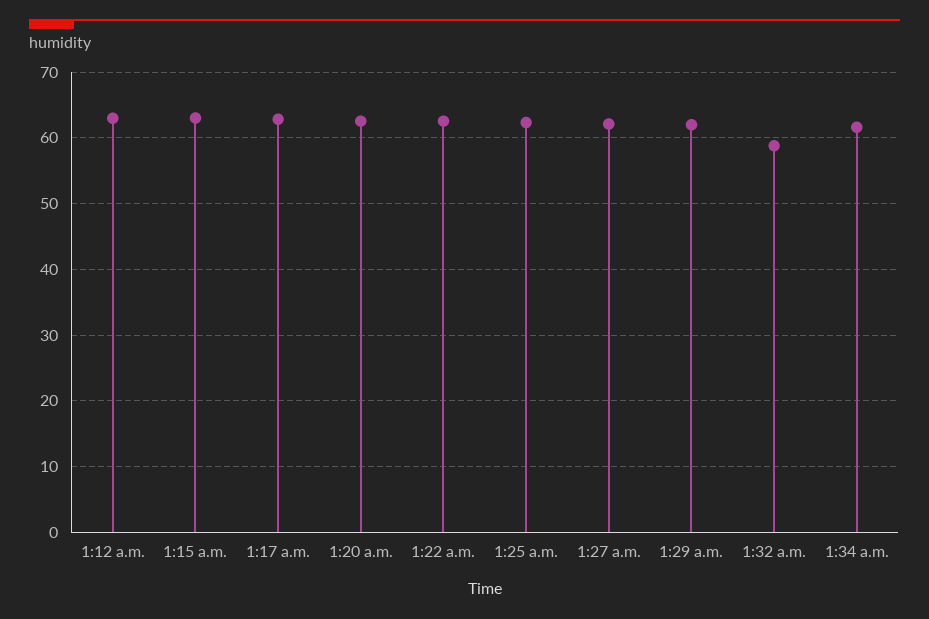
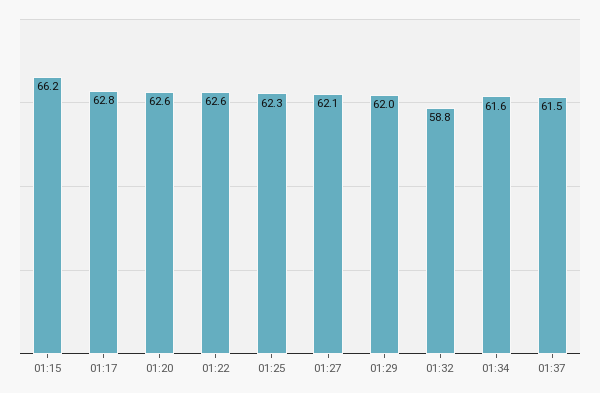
1:12 a.m.: 63 -> none
1:15 a.m.: 63 -> 66.2
01:37: none -> 61.5

